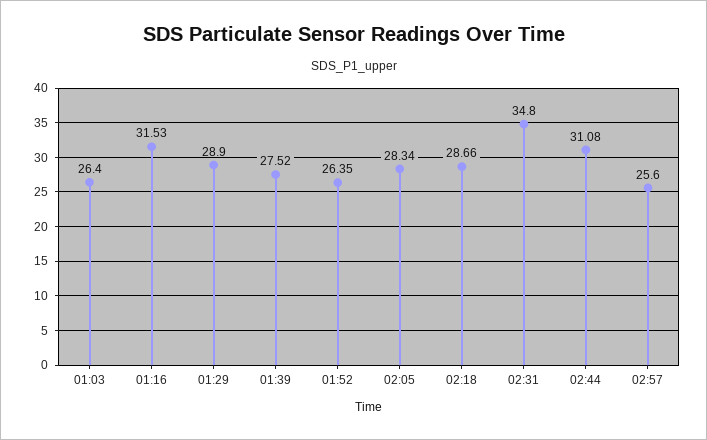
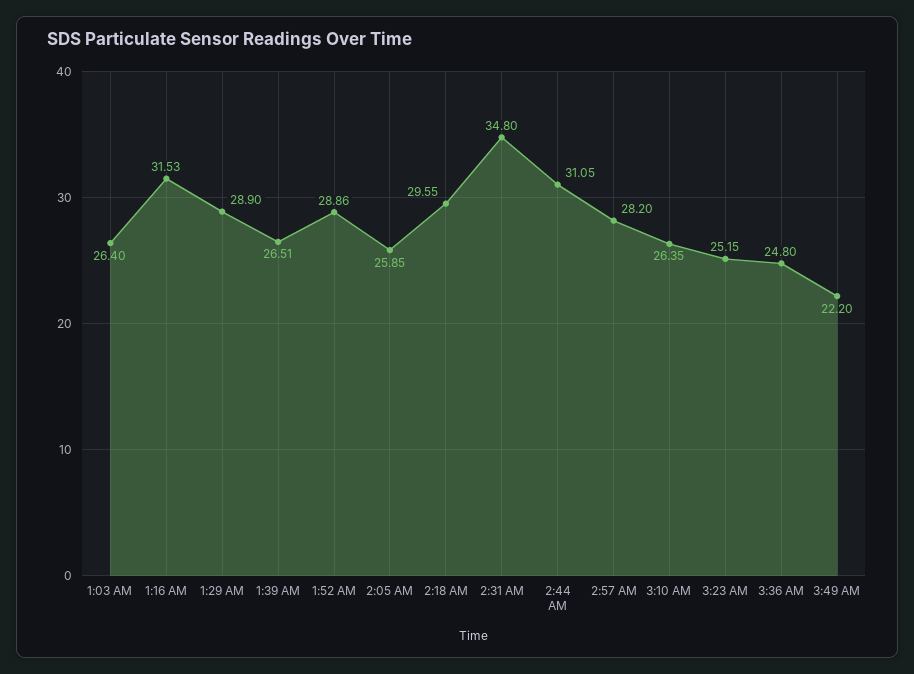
01:39: 27.52 -> 26.51
01:52: 26.35 -> 28.86
02:05: 28.34 -> 25.85
02:18: 28.66 -> 29.55
02:44: 31.08 -> 31.05
02:57: 25.6 -> 28.2
3:10 AM: none -> 26.35
3:23 AM: none -> 25.15
3:36 AM: none -> 24.8
3:49 AM: none -> 22.2

